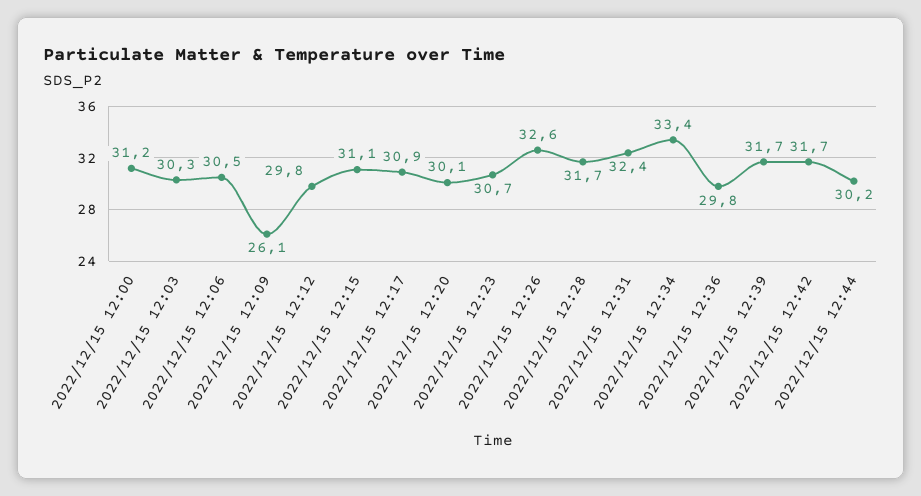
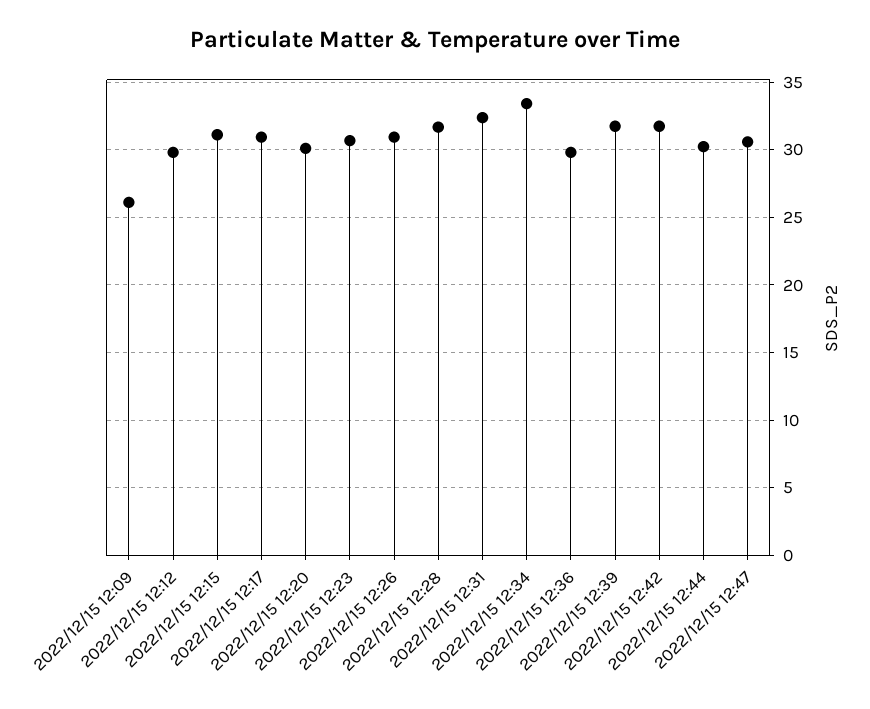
2022/12/15 12:00: 31.2 -> none
2022/12/15 12:03: 30.3 -> none
2022/12/15 12:06: 30.5 -> none
2022/12/15 12:26: 32.6 -> 31
2022/12/15 12:47: none -> 30.5

